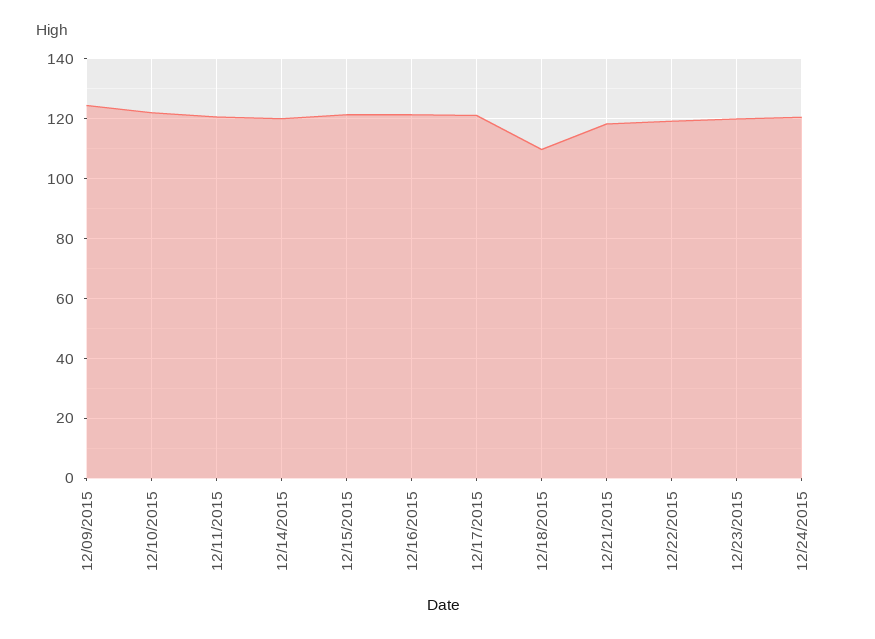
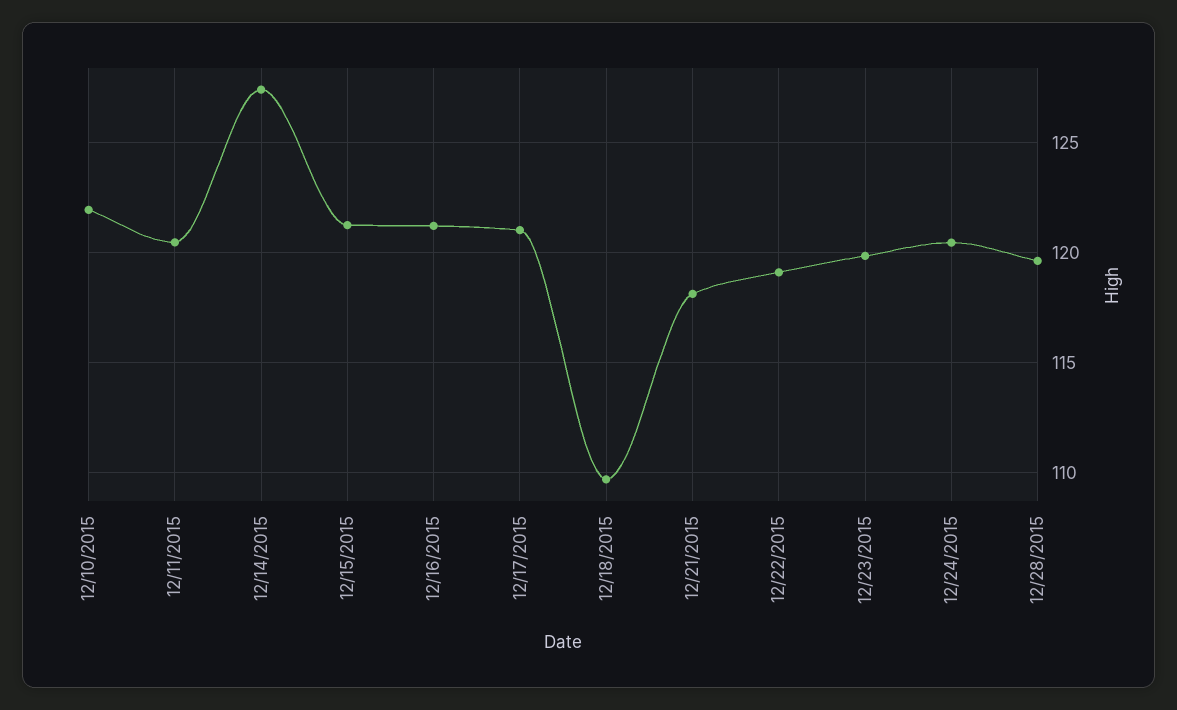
12/09/2015: 125 -> none
12/14/2015: 120 -> 127.5
12/28/2015: none -> 119.5

